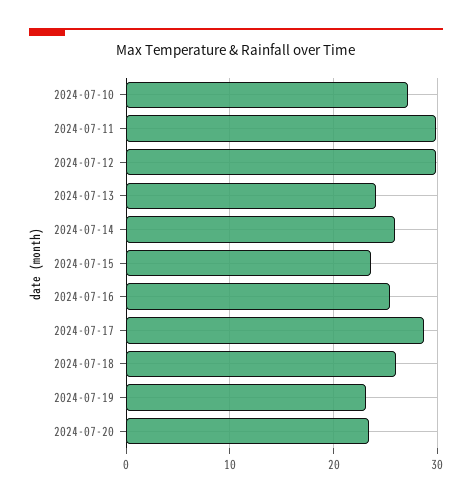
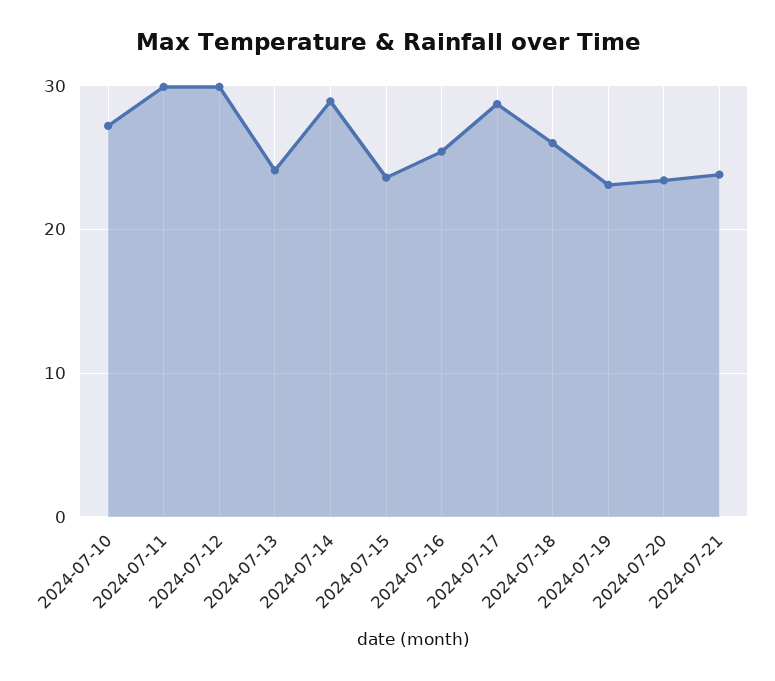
2024-07-14: 26 -> 29
2024-07-21: none -> 24

